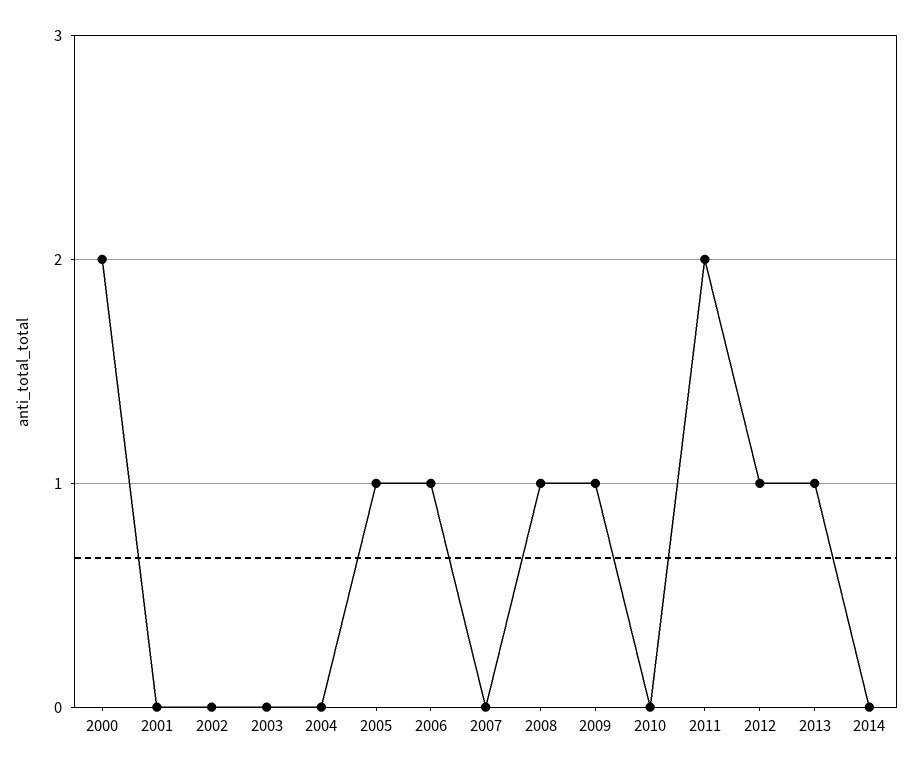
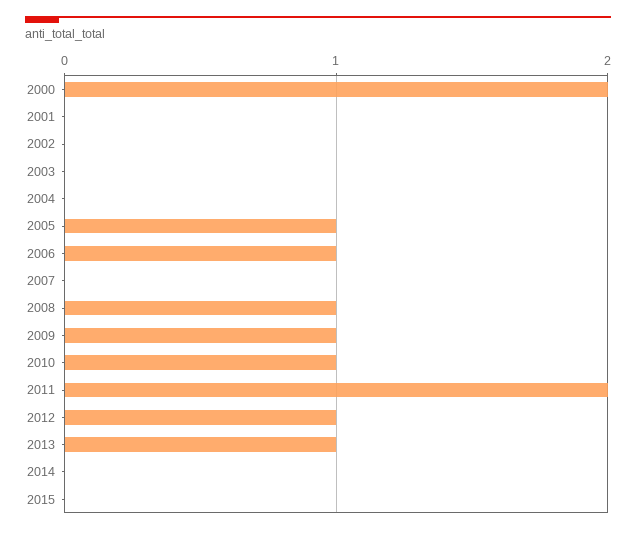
2010: 0 -> 1
2015: none -> 0

